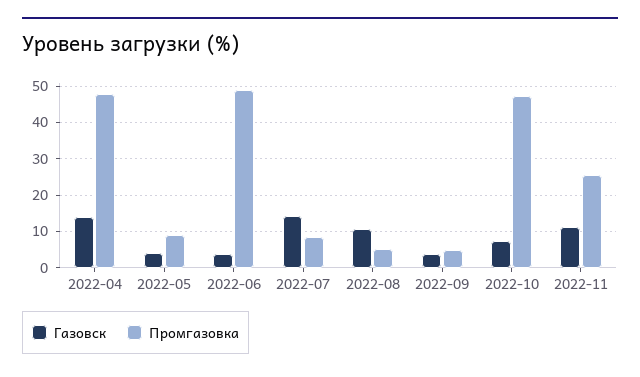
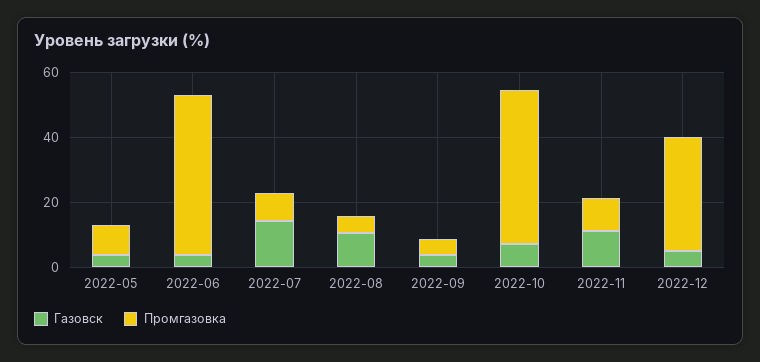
Газовск, 2022-04: 14 -> none
Промгазовка, 2022-04: 48 -> none
Промгазовка, 2022-11: 26 -> 10
Газовск, 2022-12: none -> 5
Промгазовка, 2022-12: none -> 35

